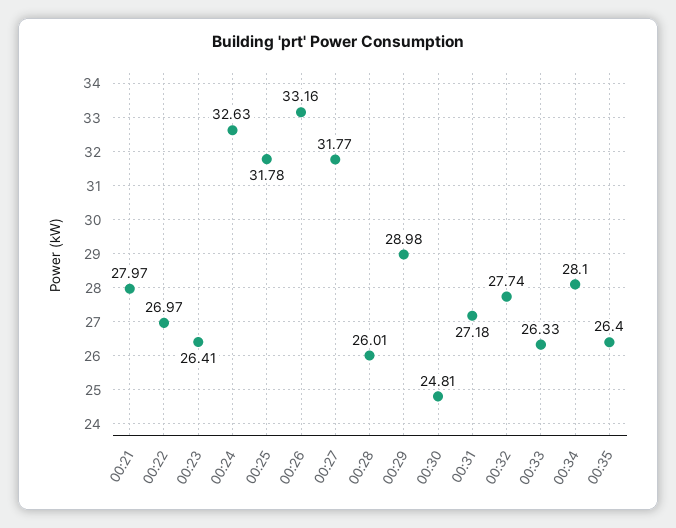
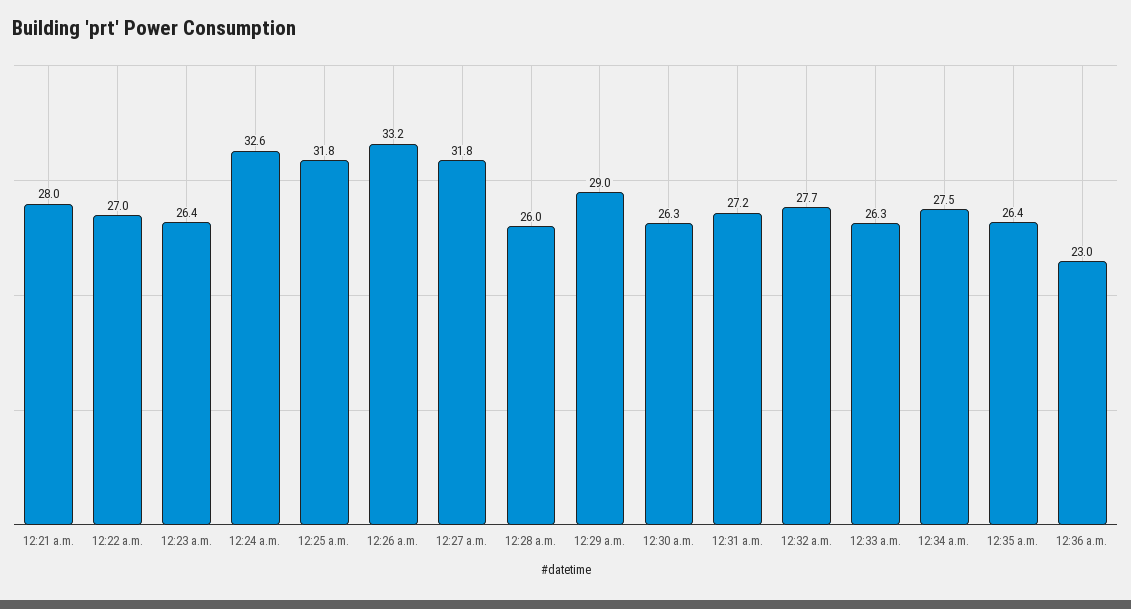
00:30: 24.81 -> 26.3
00:34: 28.1 -> 27.5
12:36 a.m.: none -> 23

